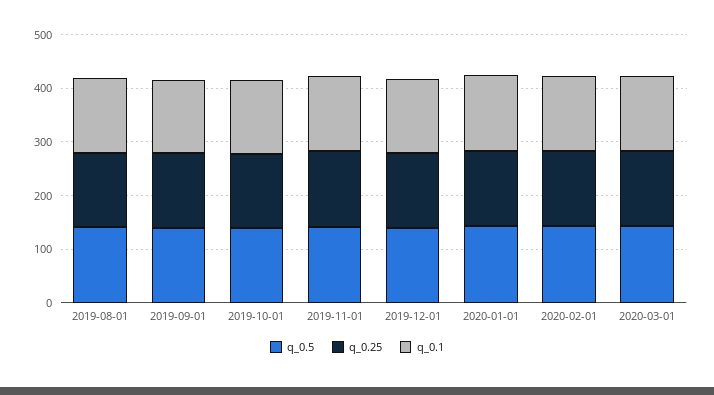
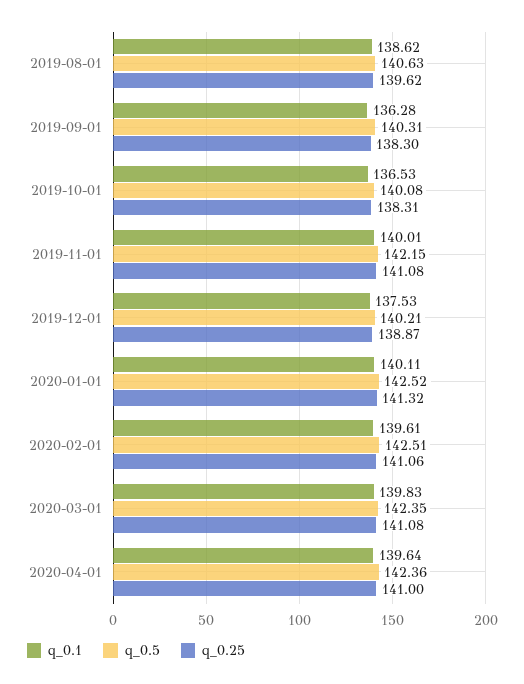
q_0.1, 2020-04-01: none -> 139.64
q_0.5, 2020-04-01: none -> 142.36
q_0.25, 2020-04-01: none -> 141

